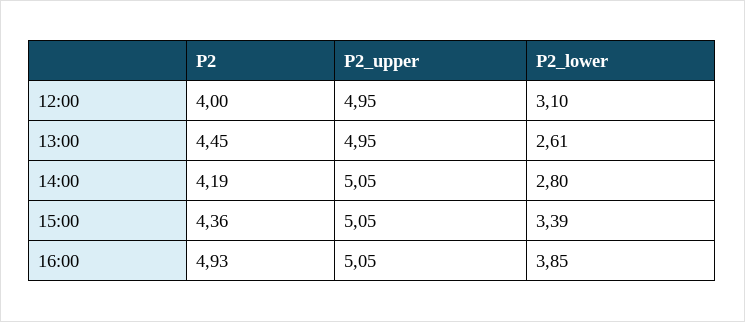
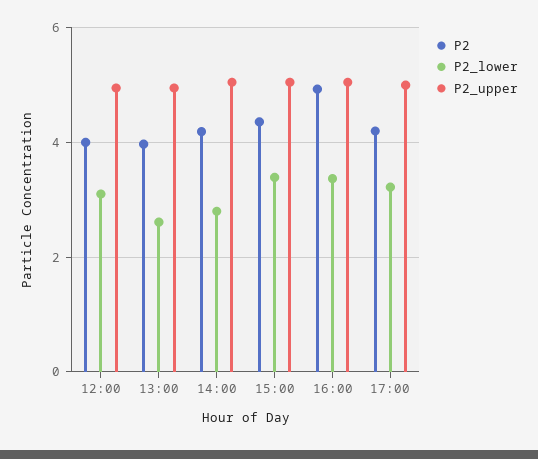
P2, 13:00: 4.45 -> 4
P2_lower, 16:00: 3.85 -> 3.4
P2, 17:00: none -> 4.2
P2_lower, 17:00: none -> 3.2
P2_upper, 17:00: none -> 5

